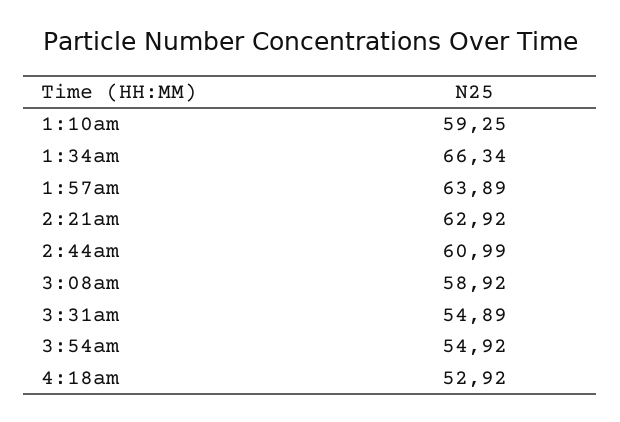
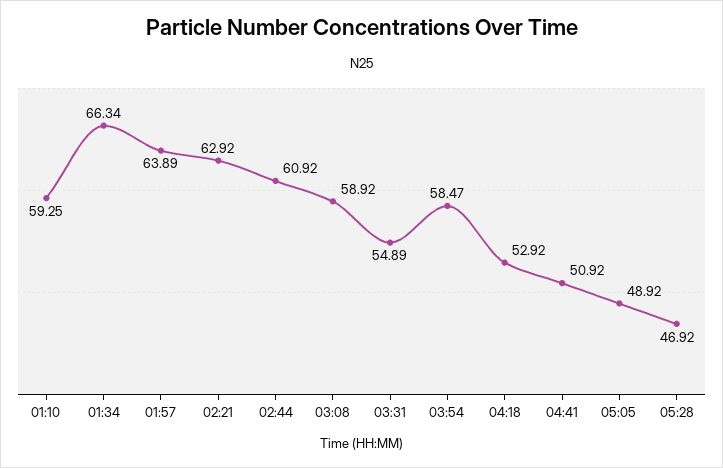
2:44am: 60.99 -> 60.92
3:54am: 54.92 -> 58.47
04:41: none -> 50.92
05:05: none -> 48.92
05:28: none -> 46.92

